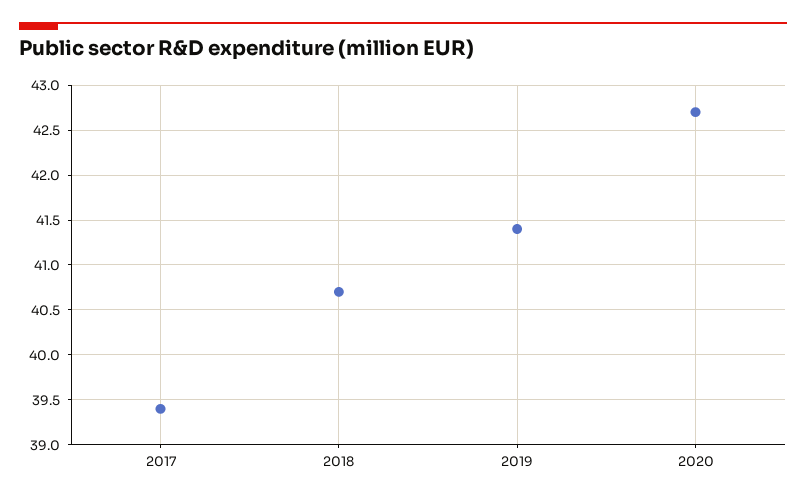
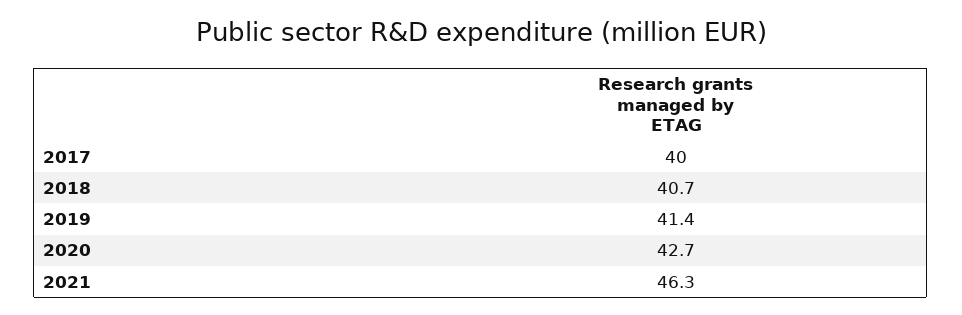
2017: 39.4 -> 40
2021: none -> 46.3

